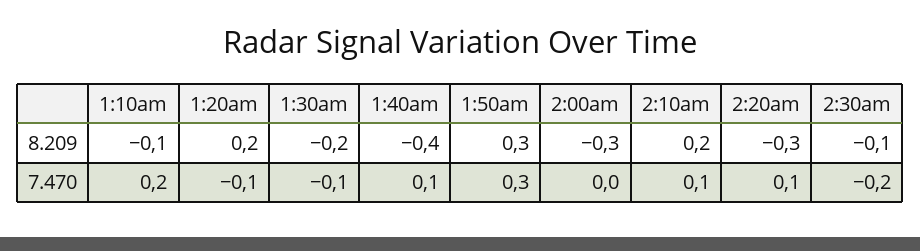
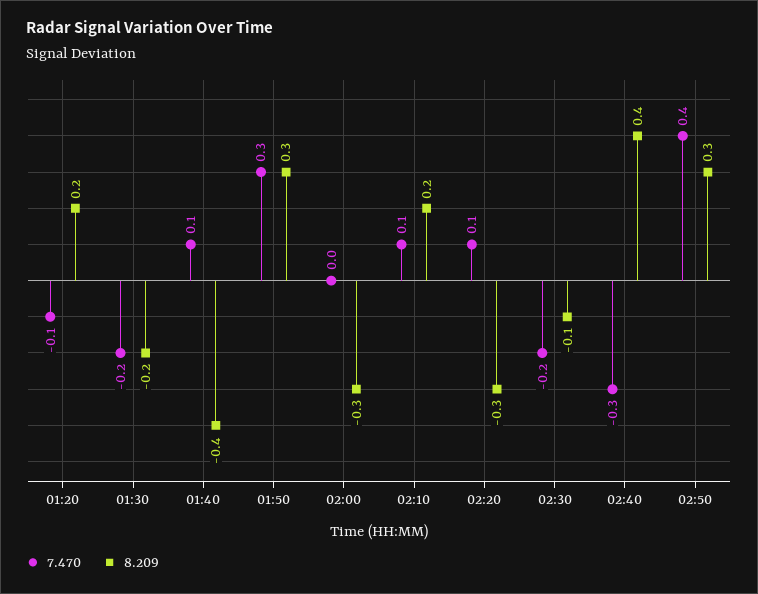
8.209, 1:10am: -0.1 -> none
7.470, 1:10am: 0.2 -> none
7.470, 1:30am: -0.1 -> -0.2
7.470, 02:40: none -> -0.3
8.209, 02:40: none -> 0.4
7.470, 02:50: none -> 0.4
8.209, 02:50: none -> 0.3

